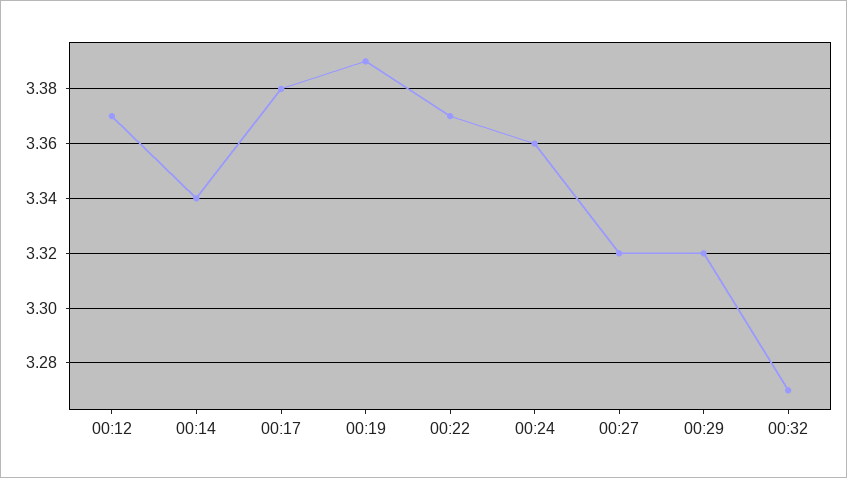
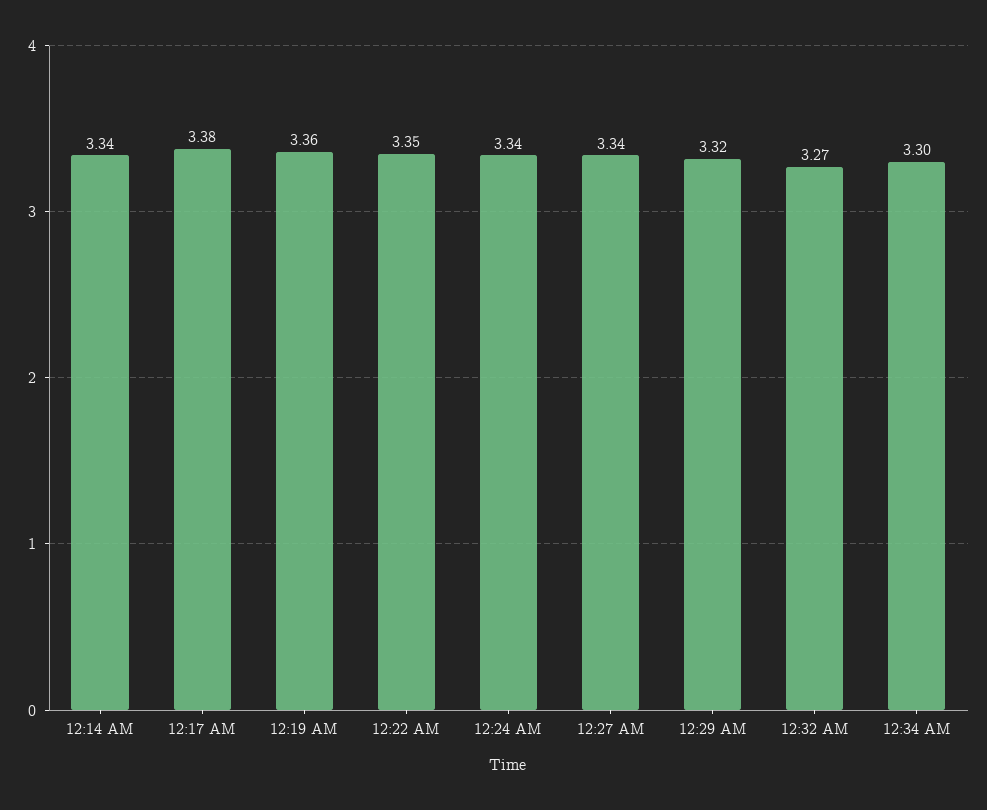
00:12: 3.37 -> none
00:19: 3.39 -> 3.36
00:22: 3.37 -> 3.35
00:24: 3.36 -> 3.34
00:27: 3.32 -> 3.34
12:34 AM: none -> 3.3

